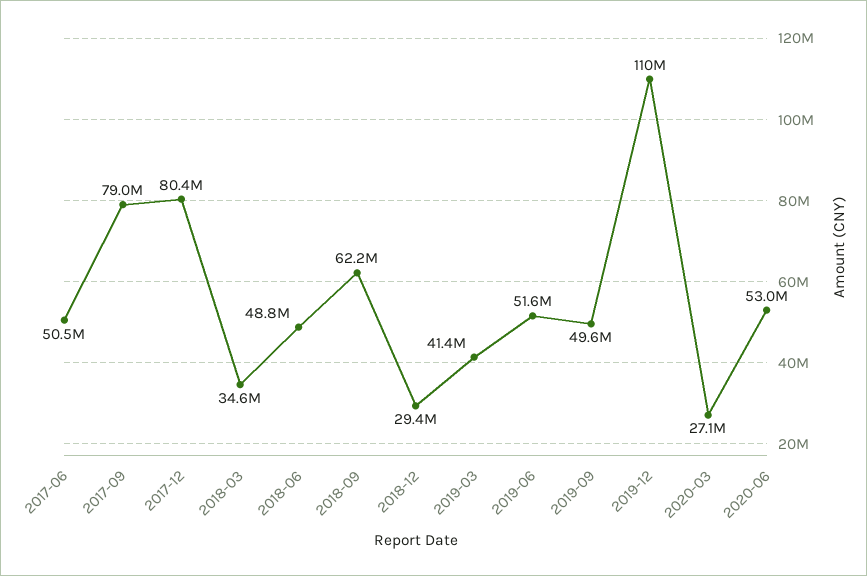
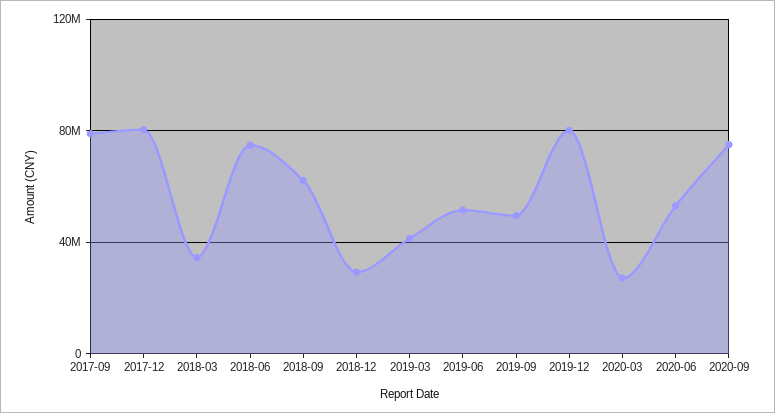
2017-06: 50500000 -> none
2018-06: 48800000 -> 75000000
2019-12: 110000000 -> 80000000
2020-09: none -> 75000000

